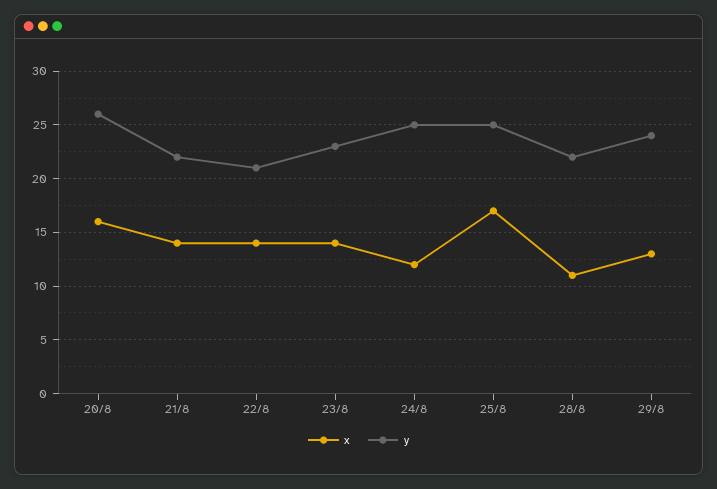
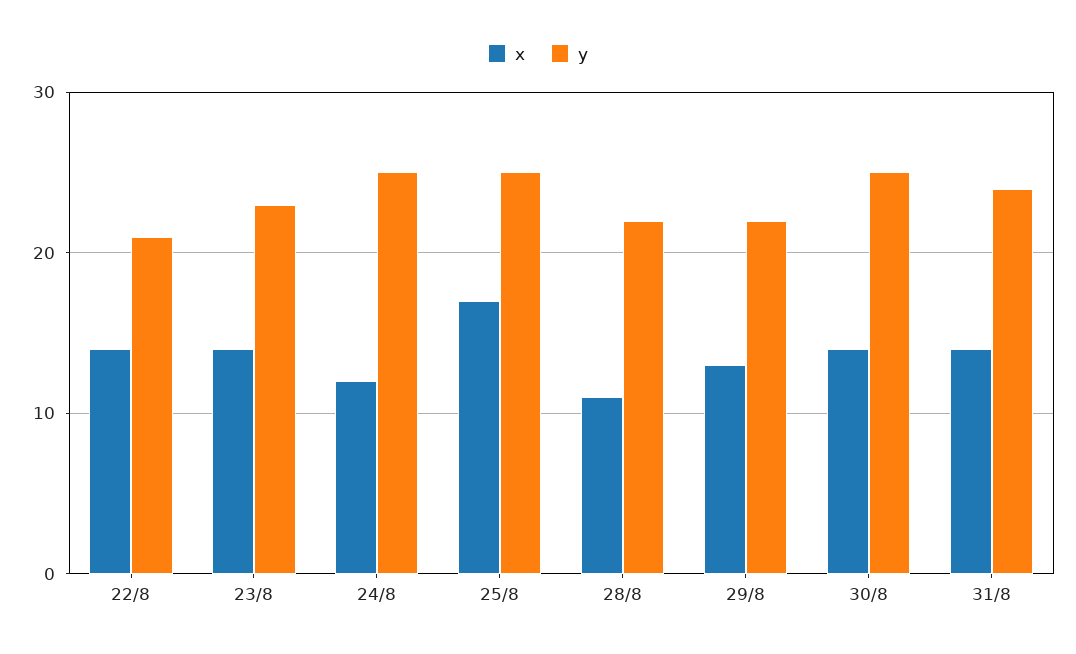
x, 20/8: 16 -> none
y, 20/8: 26 -> none
x, 21/8: 14 -> none
y, 21/8: 22 -> none
y, 29/8: 24 -> 22
x, 30/8: none -> 14
y, 30/8: none -> 25
x, 31/8: none -> 14
y, 31/8: none -> 24

